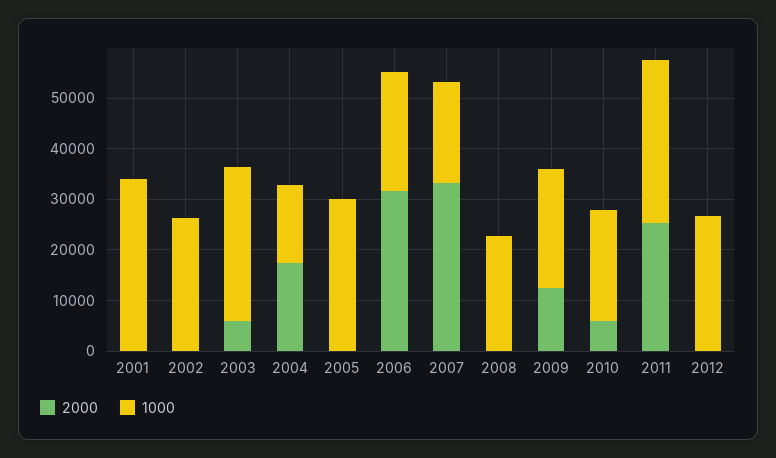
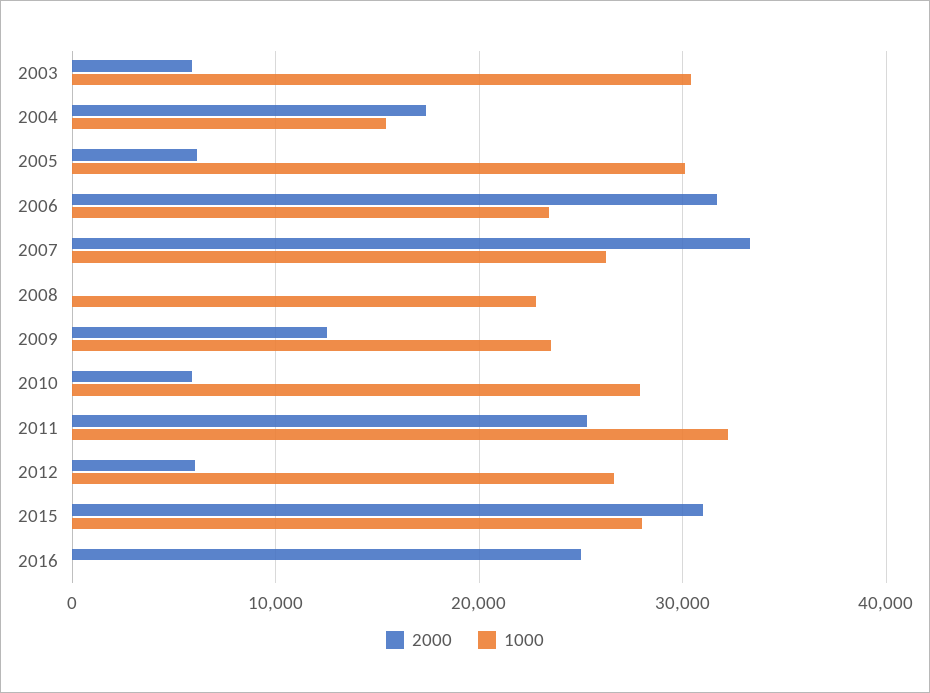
2000, 2001: 0 -> none
1000, 2001: 34000 -> none
2000, 2002: 0 -> none
1000, 2002: 26000 -> none
2000, 2005: 0 -> 6000
1000, 2007: 20000 -> 26000
1000, 2010: 22000 -> 28000
2000, 2012: 0 -> 6000
2000, 2015: none -> 31000
1000, 2015: none -> 28000
2000, 2016: none -> 25000
1000, 2016: none -> 0

